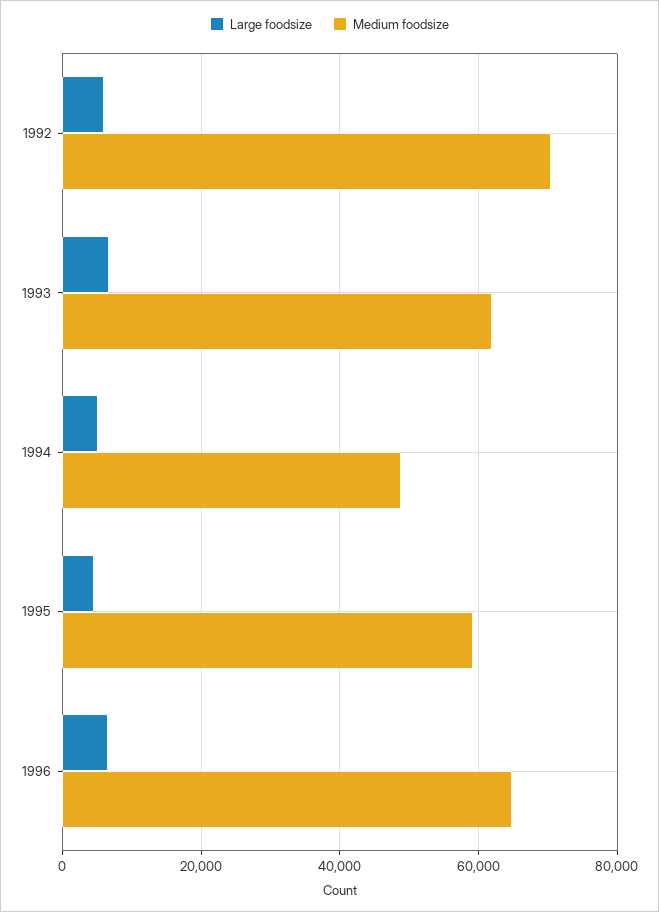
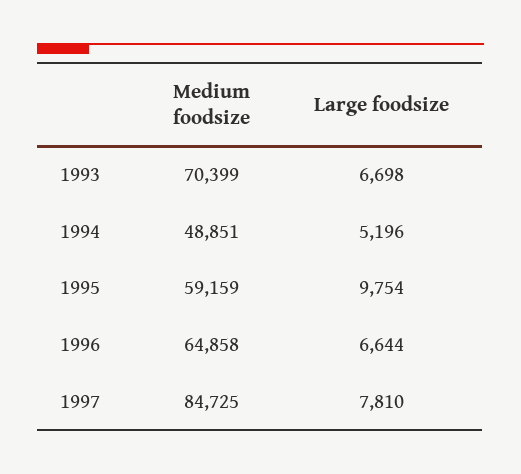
Large foodsize, 1992: 6000 -> none
Medium foodsize, 1992: 70000 -> none
Medium foodsize, 1993: 62000 -> 70399
Large foodsize, 1995: 4000 -> 9754
Medium foodsize, 1997: none -> 84725
Large foodsize, 1997: none -> 7810

